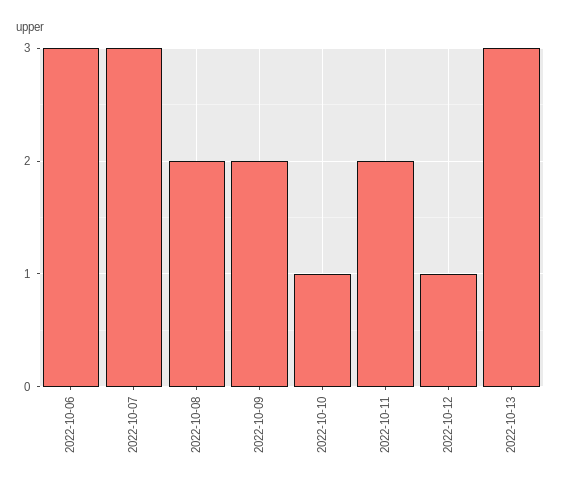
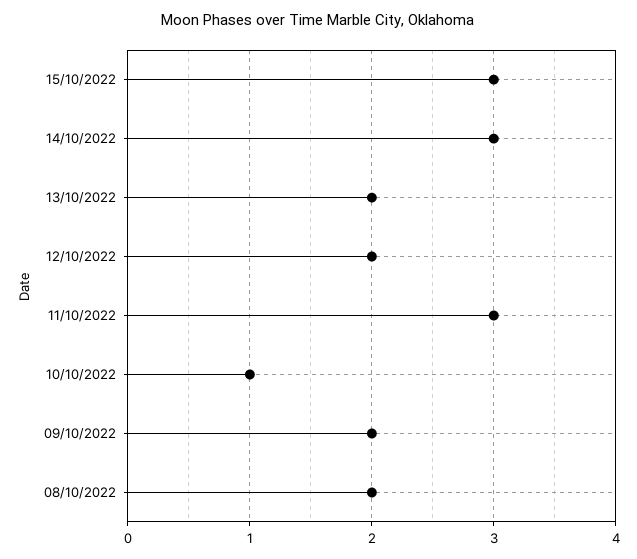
2022-10-06: 3 -> none
2022-10-07: 3 -> none
2022-10-11: 2 -> 3
2022-10-12: 1 -> 2
2022-10-13: 3 -> 2
15/10/2022: none -> 3
14/10/2022: none -> 3

